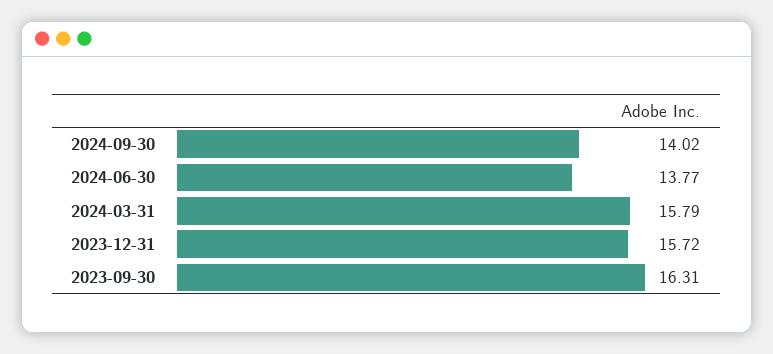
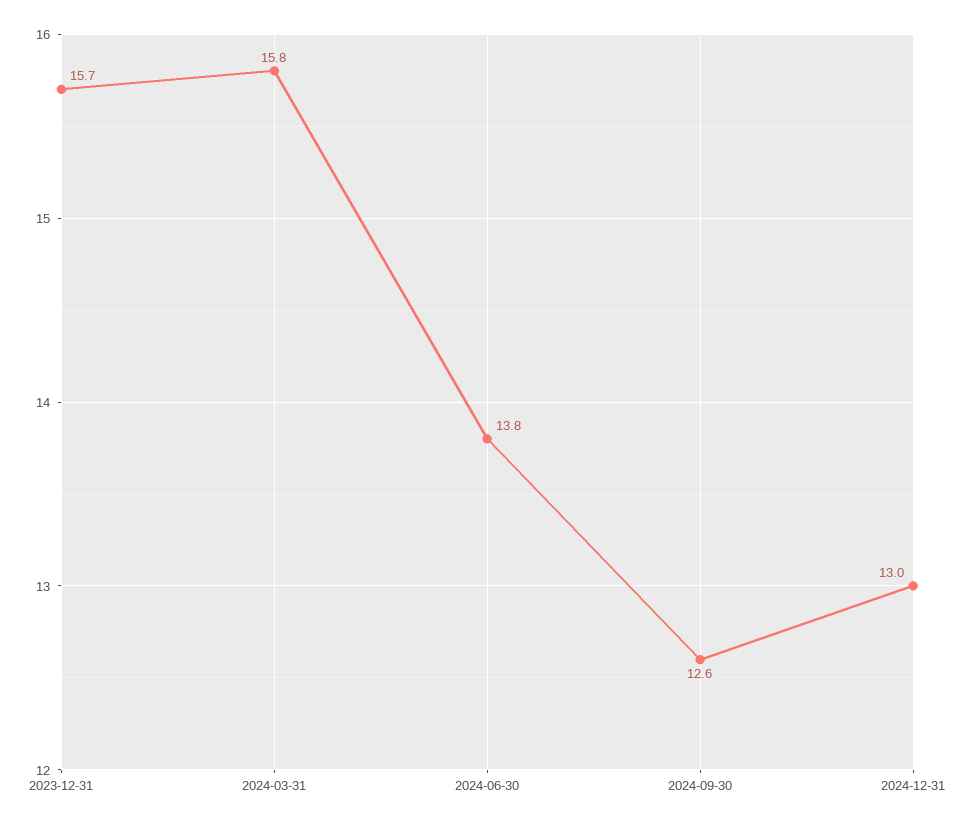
2024-09-30: 14.02 -> 12.6
2023-09-30: 16.31 -> none
2024-12-31: none -> 13

